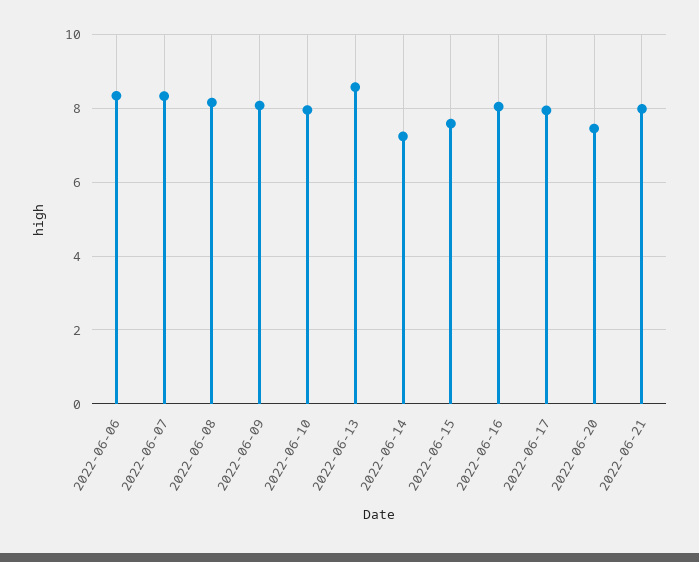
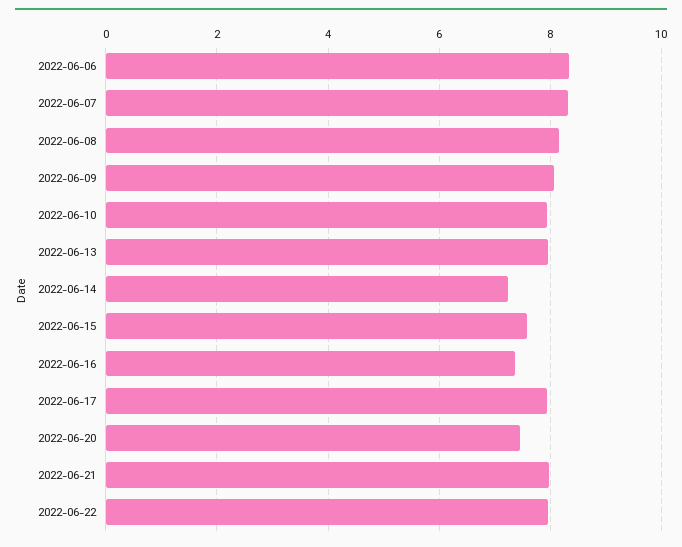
2022-06-13: 8.6 -> 8
2022-06-16: 8 -> 7.4
2022-06-22: none -> 8

